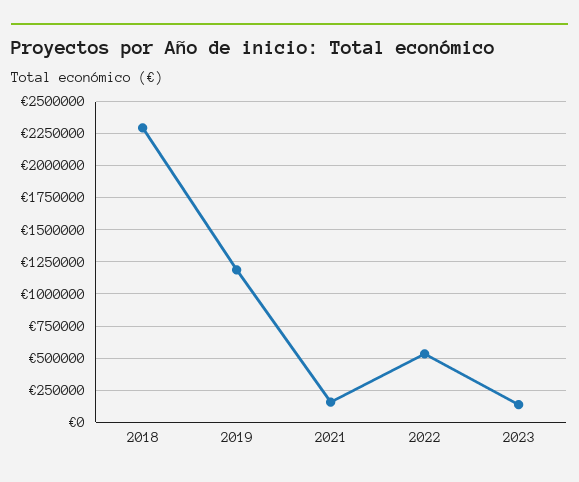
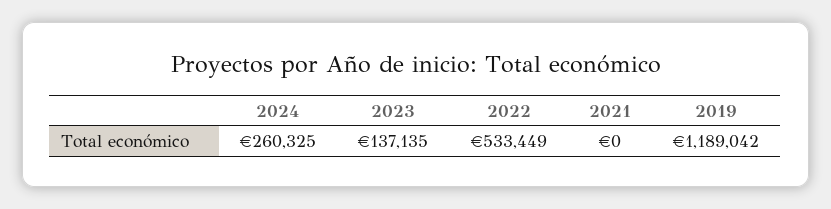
2018: 2300000 -> none
2021: 150000 -> 0
2024: none -> 260325

